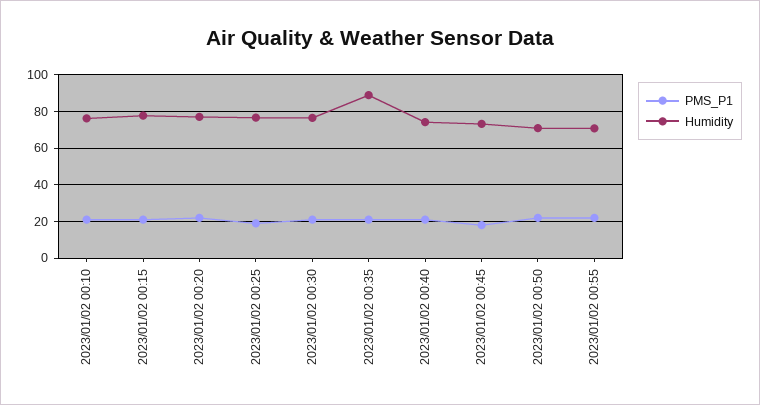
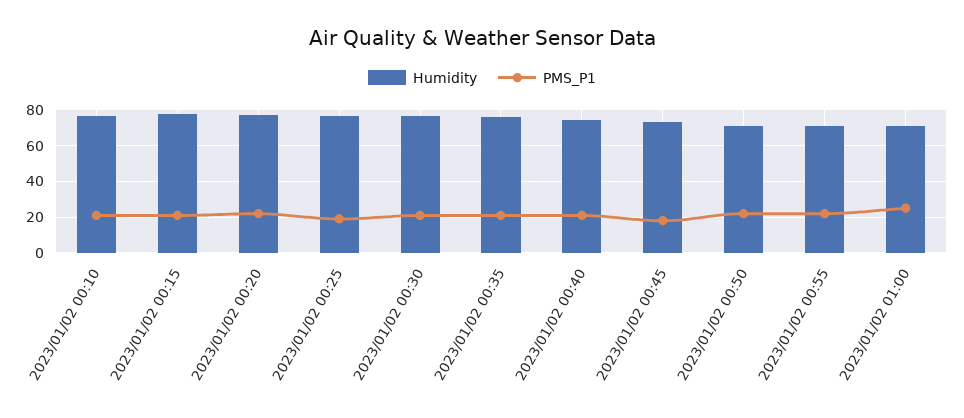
Humidity, 2023/01/02 00:35: 90 -> 75
Humidity, 2023/01/02 01:00: none -> 70
PMS_P1, 2023/01/02 01:00: none -> 25

